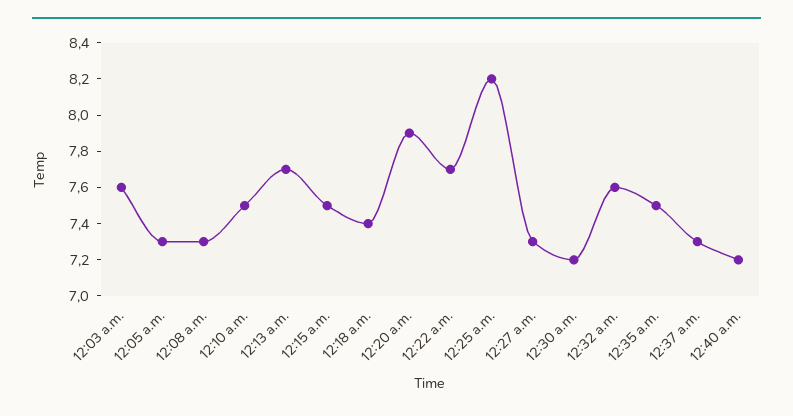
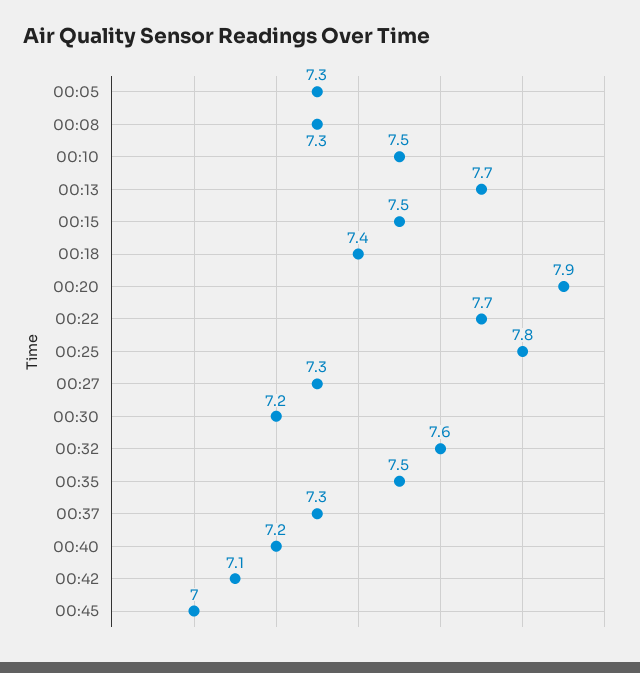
12:03 a.m.: 7.6 -> none
12:25 a.m.: 8.2 -> 7.8
00:42: none -> 7.1
00:45: none -> 7

